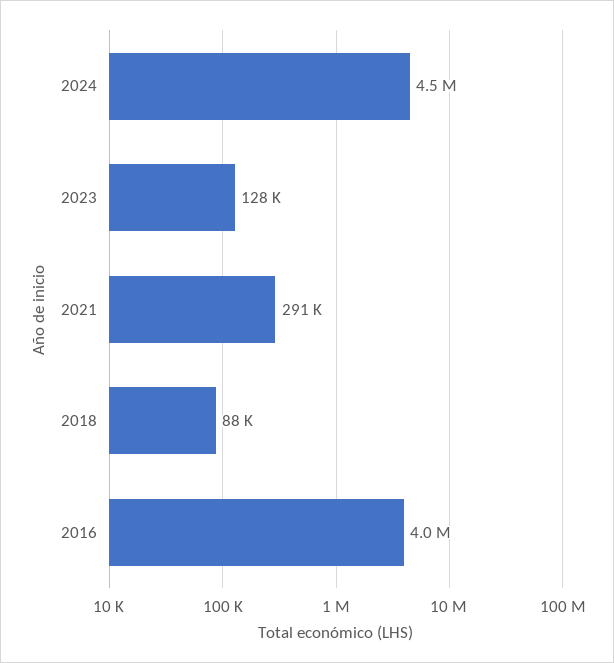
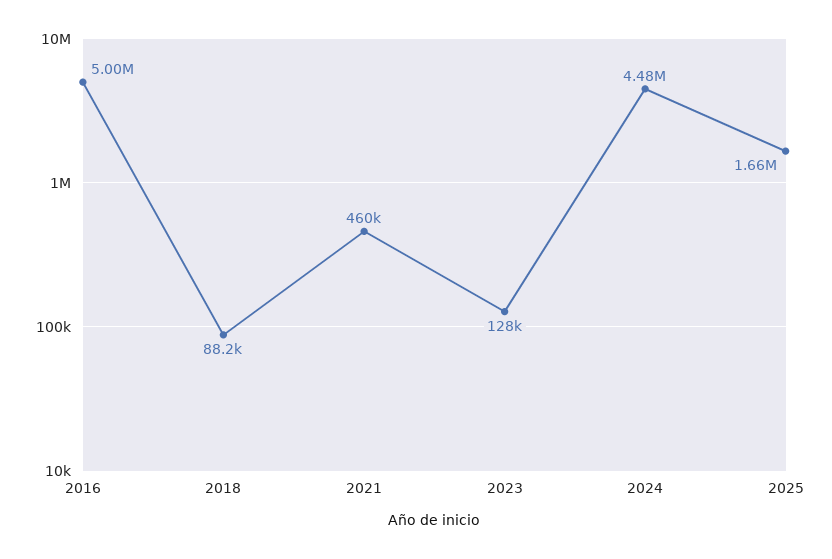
2021: 291000 -> 460000
2016: 4000000 -> 5000000
2025: none -> 1660000

